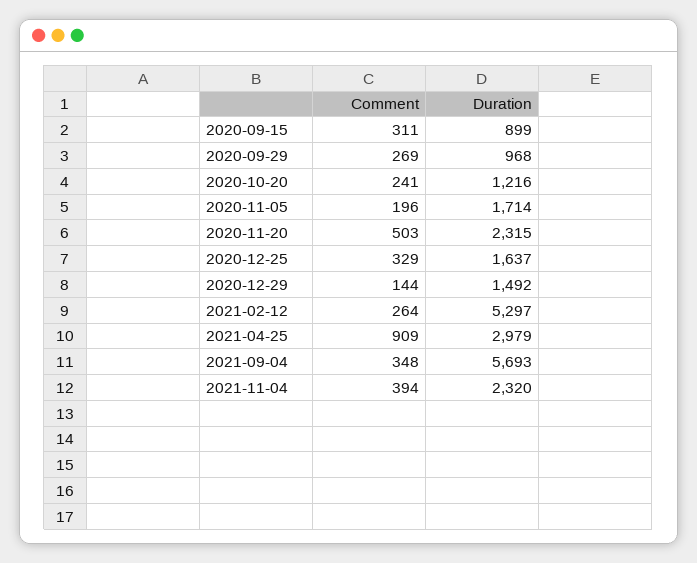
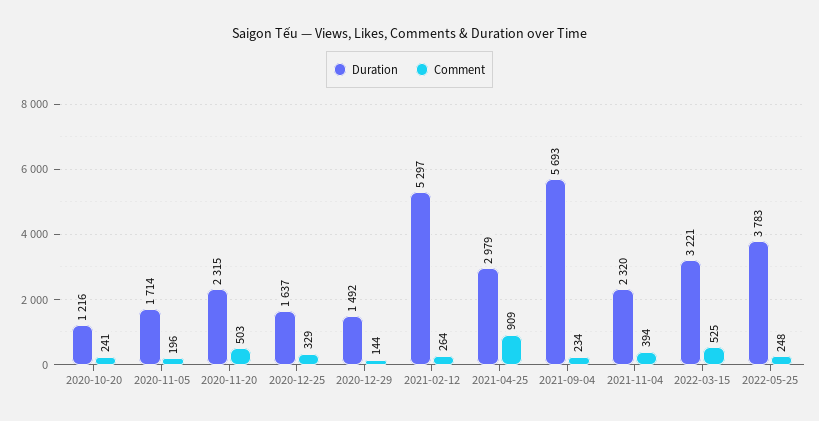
Comment, 2020-09-15: 311 -> none
Duration, 2020-09-15: 899 -> none
Comment, 2020-09-29: 269 -> none
Duration, 2020-09-29: 968 -> none
Comment, 2021-09-04: 348 -> 234
Duration, 2022-03-15: none -> 3221
Comment, 2022-03-15: none -> 525
Duration, 2022-05-25: none -> 3783
Comment, 2022-05-25: none -> 248

